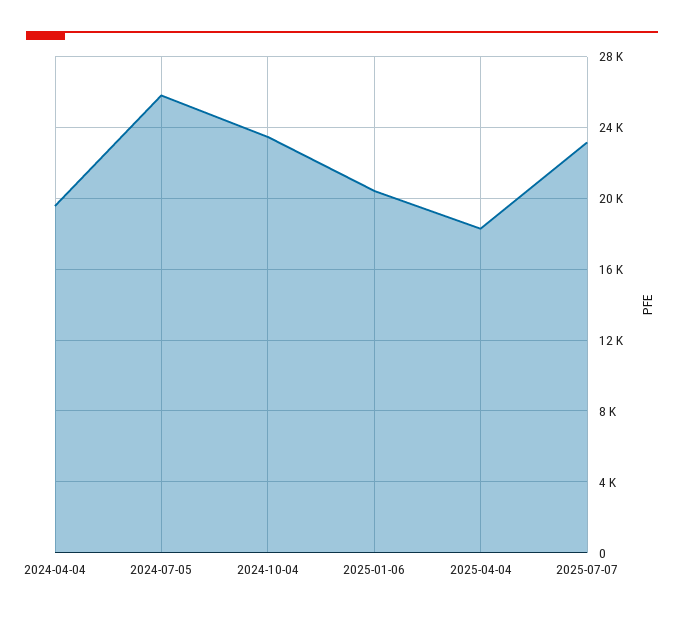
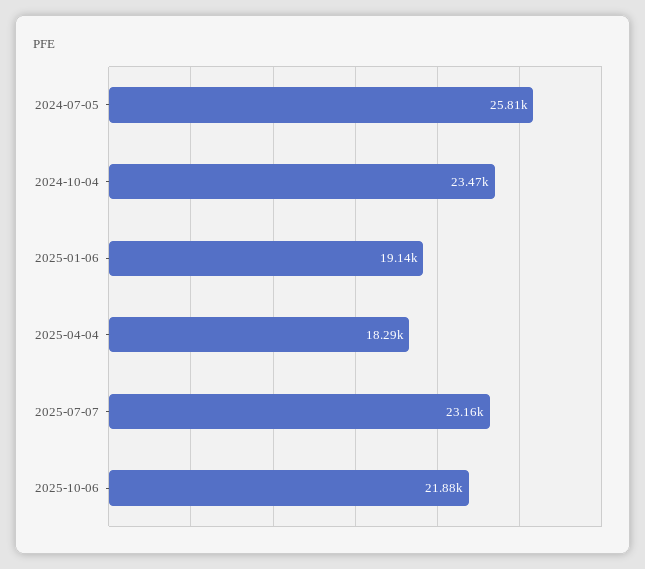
2024-04-04: 19500 -> none
2025-01-06: 20500 -> 19140
2025-10-06: none -> 21880

